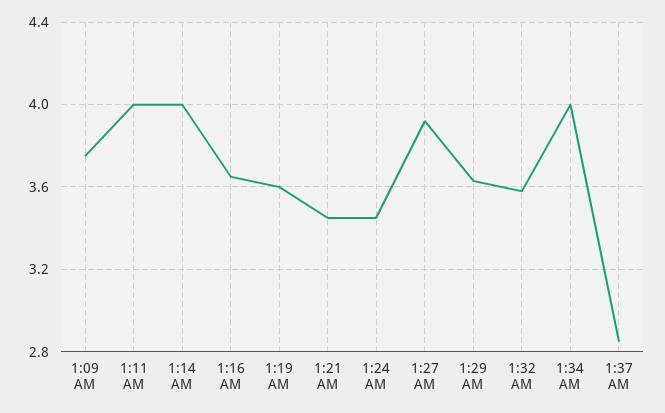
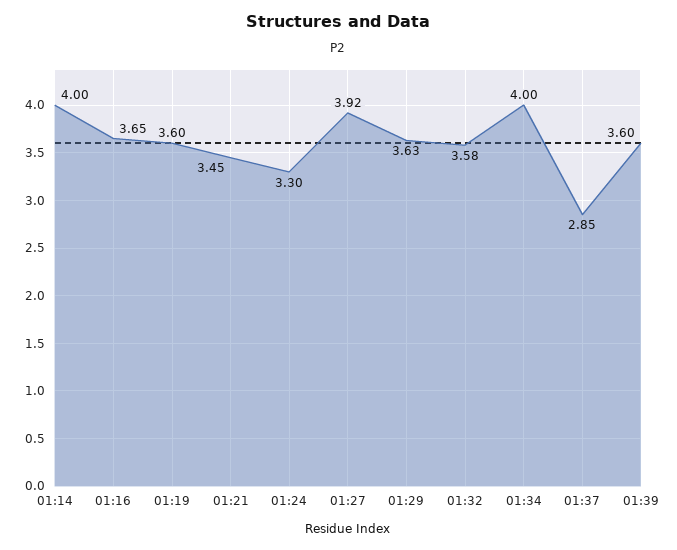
1:09 AM: 3.75 -> none
1:11 AM: 4 -> none
1:24 AM: 3.45 -> 3.3
01:39: none -> 3.6

